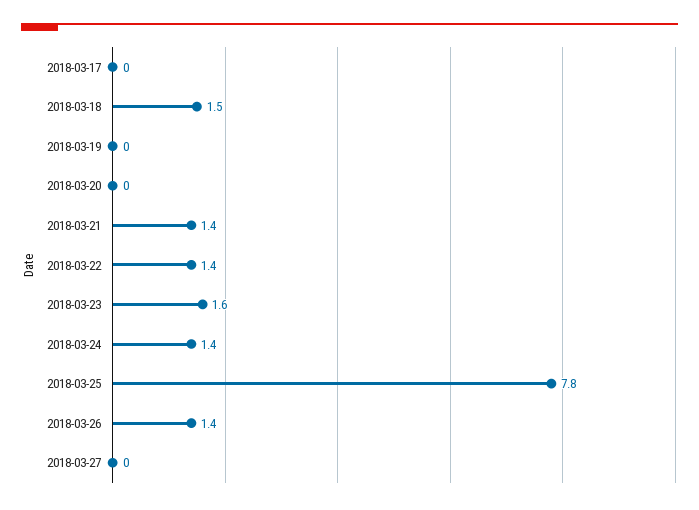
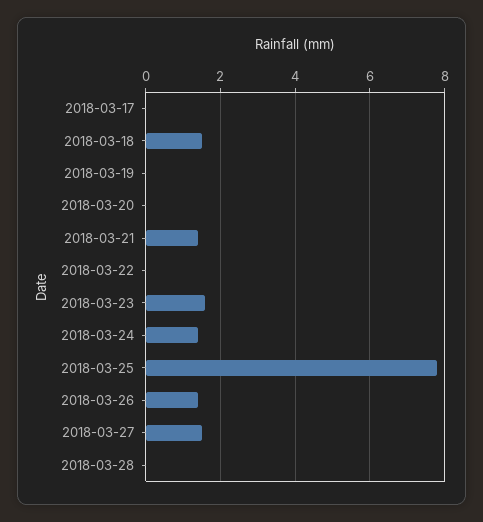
2018-03-22: 1.4 -> 0
2018-03-27: 0 -> 1.5
2018-03-28: none -> 0

